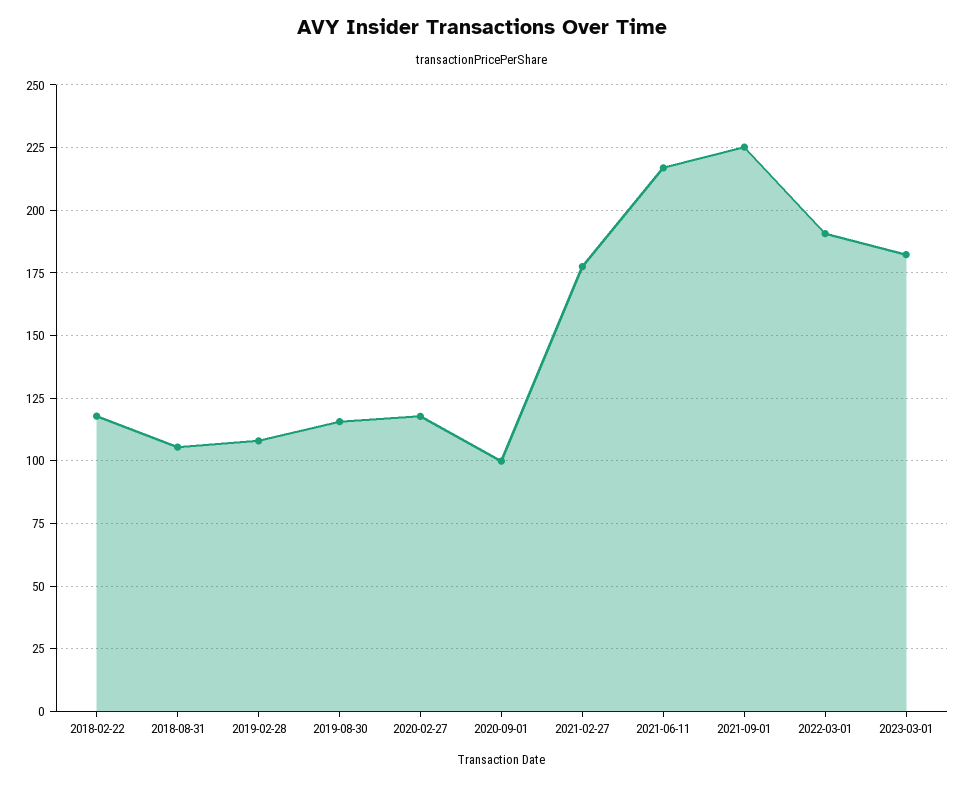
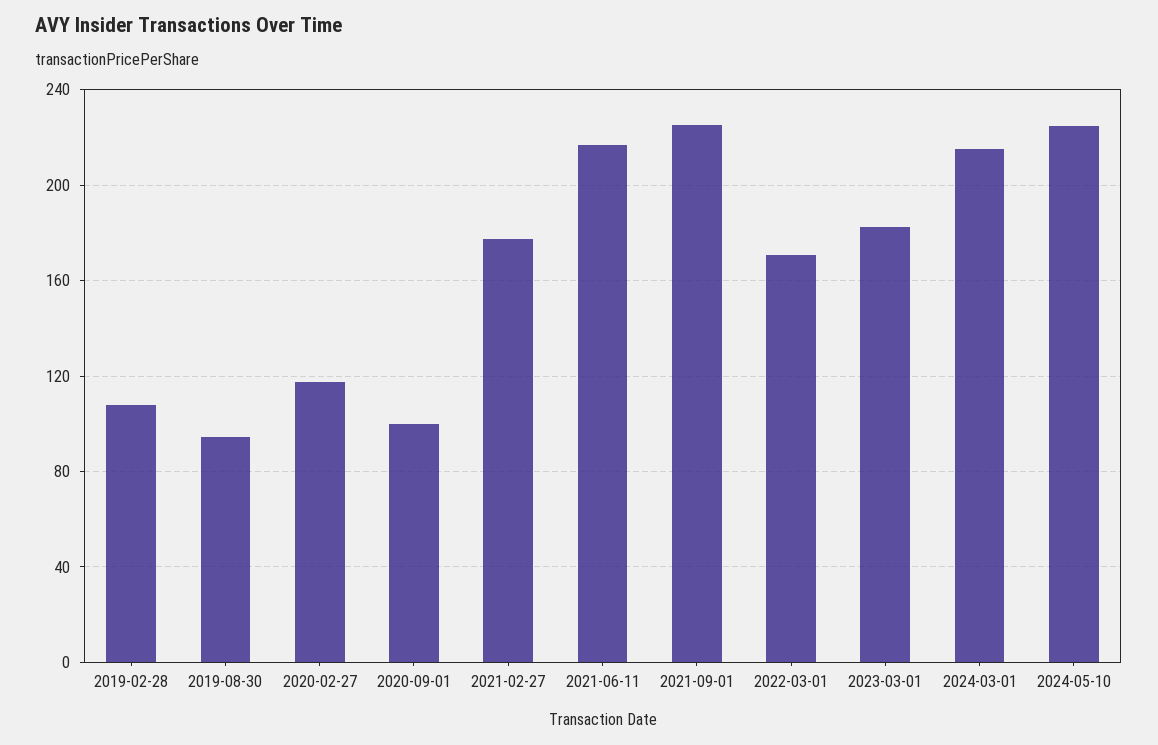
2018-02-22: 117.5 -> none
2018-08-31: 105 -> none
2019-08-30: 115 -> 95
2022-03-01: 190 -> 170
2024-03-01: none -> 215
2024-05-10: none -> 225

